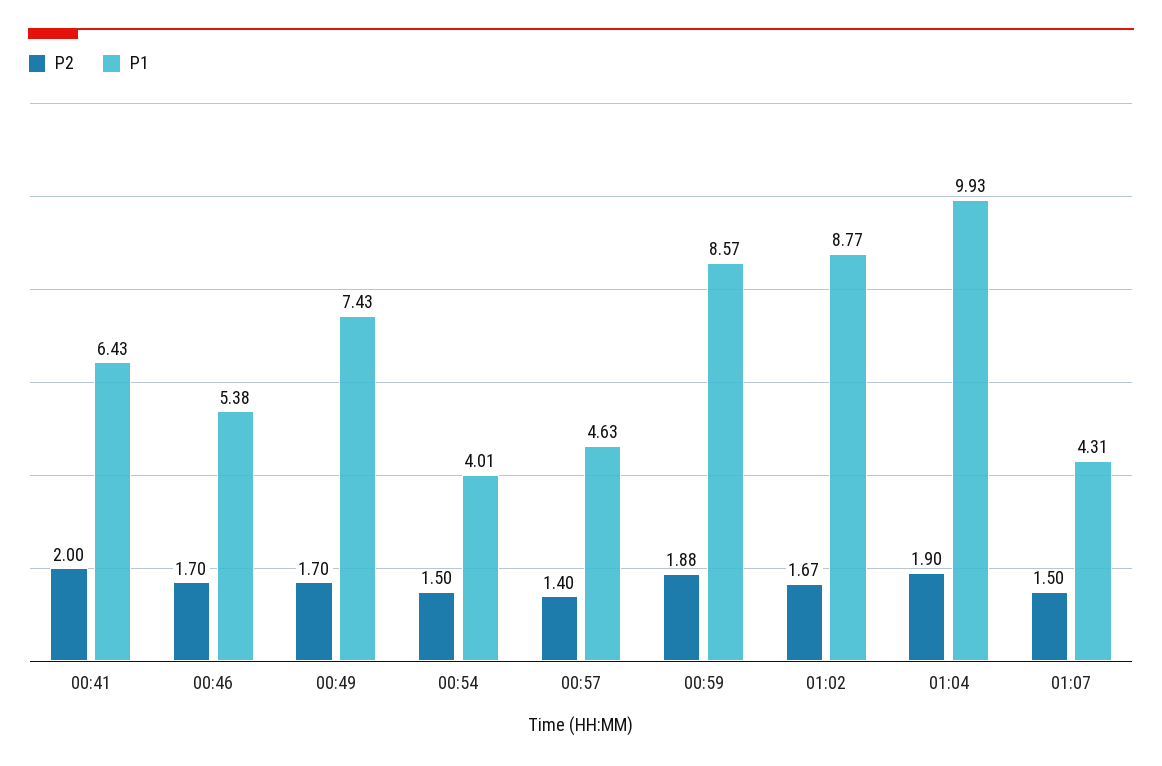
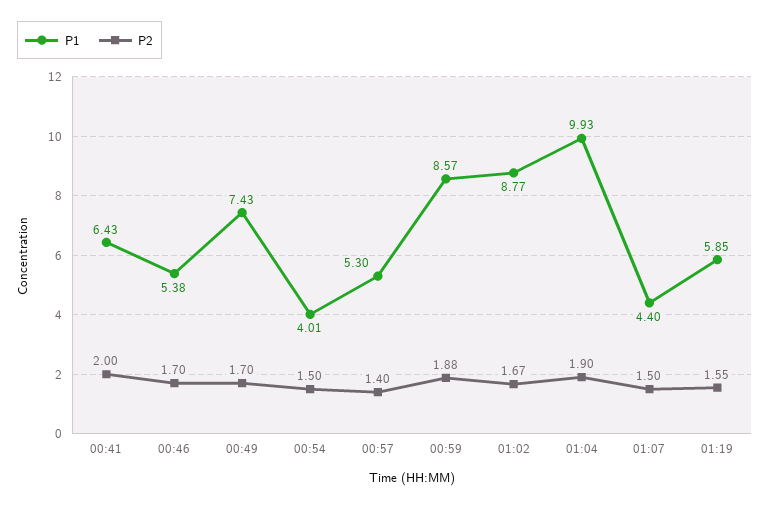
P1, 00:57: 4.63 -> 5.3
P1, 01:07: 4.31 -> 4.4
P1, 01:19: none -> 5.85
P2, 01:19: none -> 1.55

